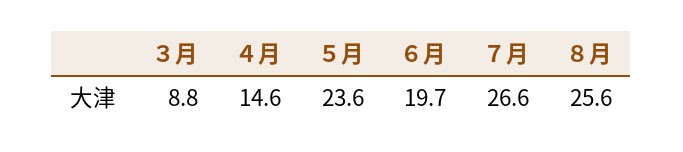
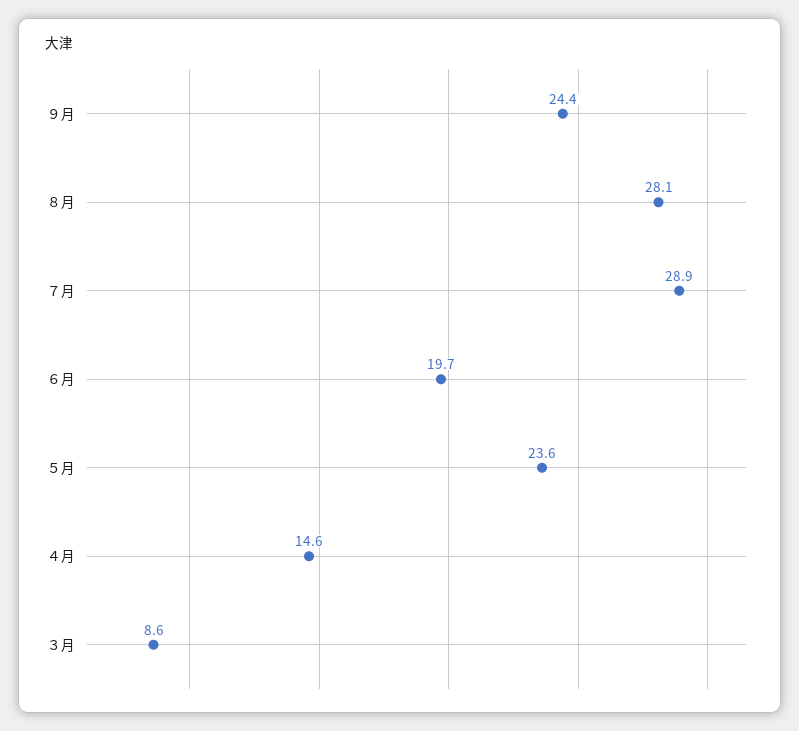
３月: 8.8 -> 8.6
７月: 26.6 -> 28.9
８月: 25.6 -> 28.1
９月: none -> 24.4

